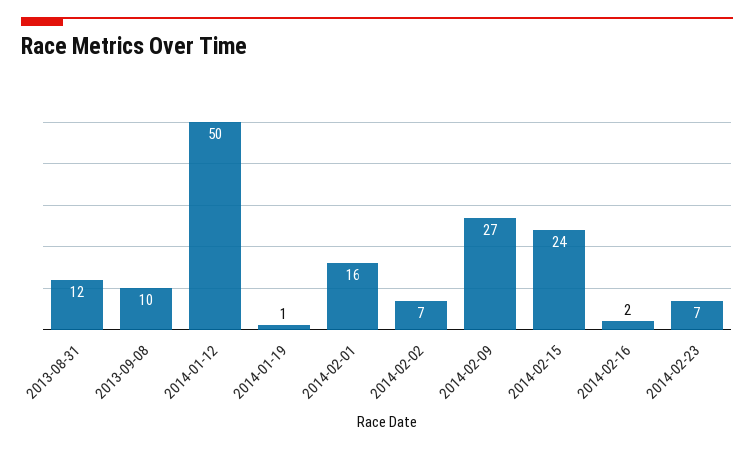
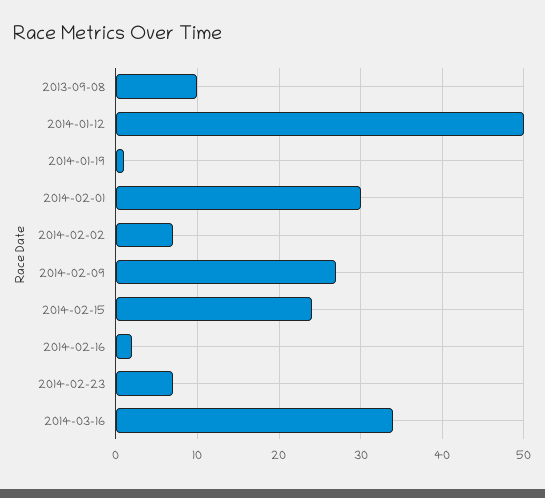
2013-08-31: 12 -> none
2014-02-01: 16 -> 30
2014-03-16: none -> 34

